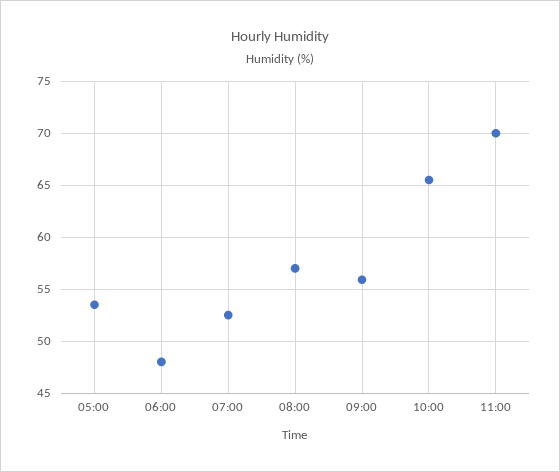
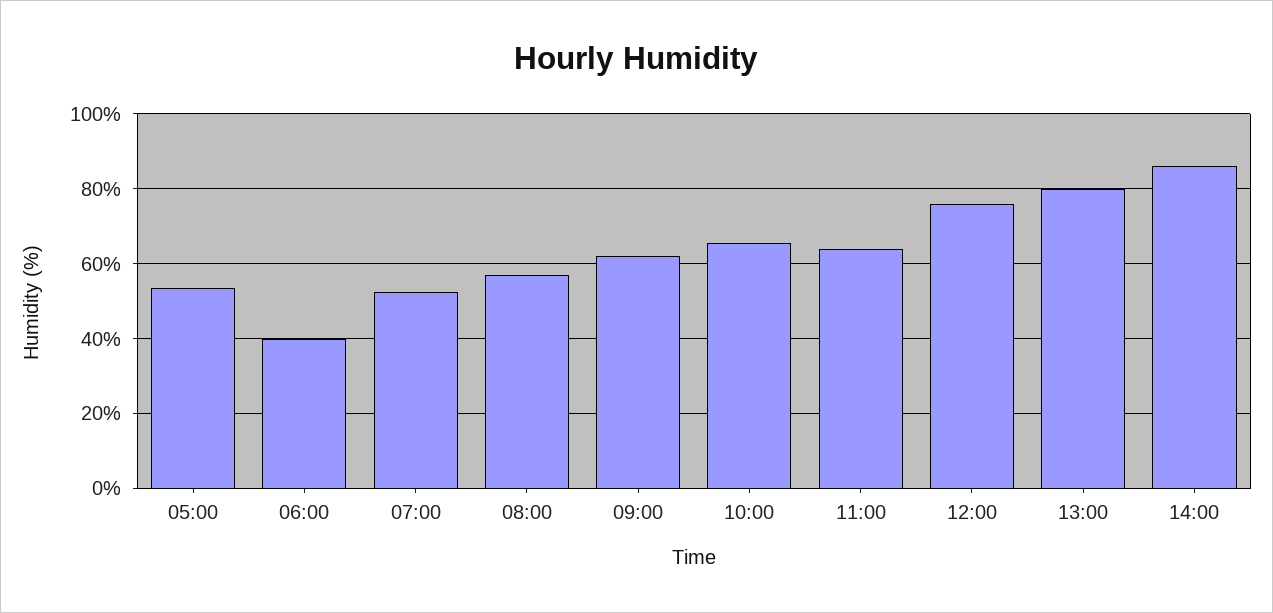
06:00: 48 -> 40
09:00: 56 -> 62
11:00: 70 -> 64
12:00: none -> 76
13:00: none -> 80
14:00: none -> 86

